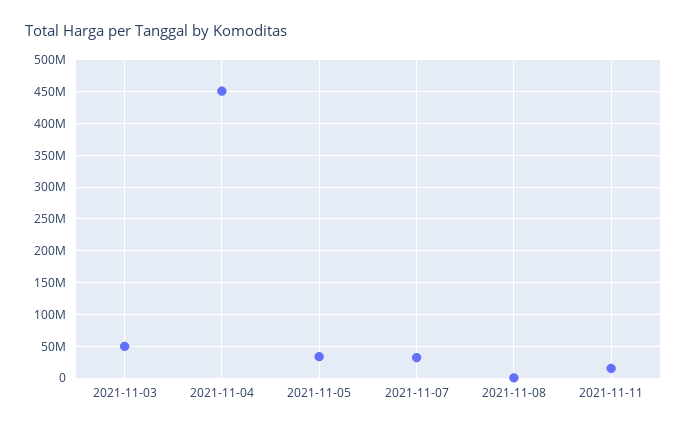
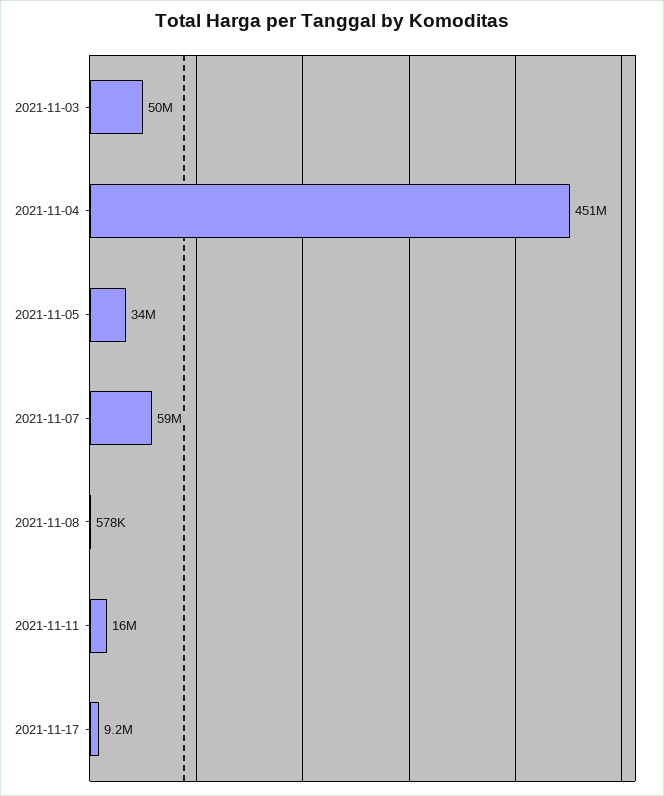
2021-11-07: 30000000 -> 59000000
2021-11-17: none -> 9200000

